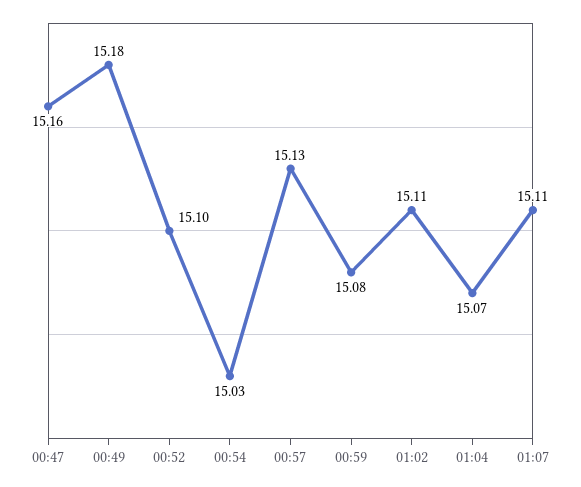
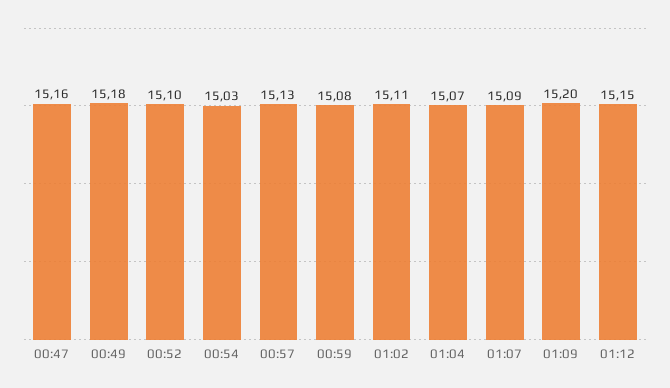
01:07: 15.11 -> 15.09
01:09: none -> 15.2
01:12: none -> 15.15

